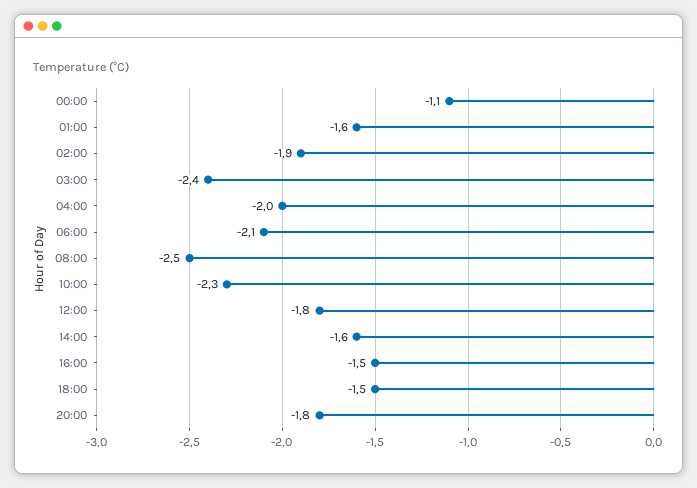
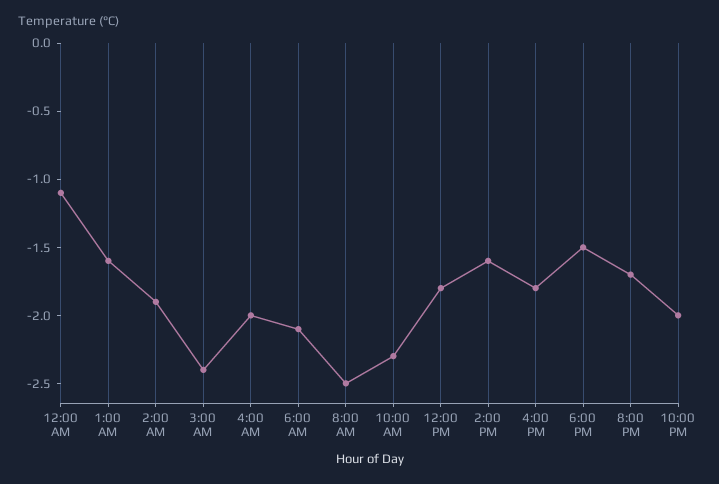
16:00: -1.5 -> -1.8
20:00: -1.8 -> -1.7
10:00 PM: none -> -2

